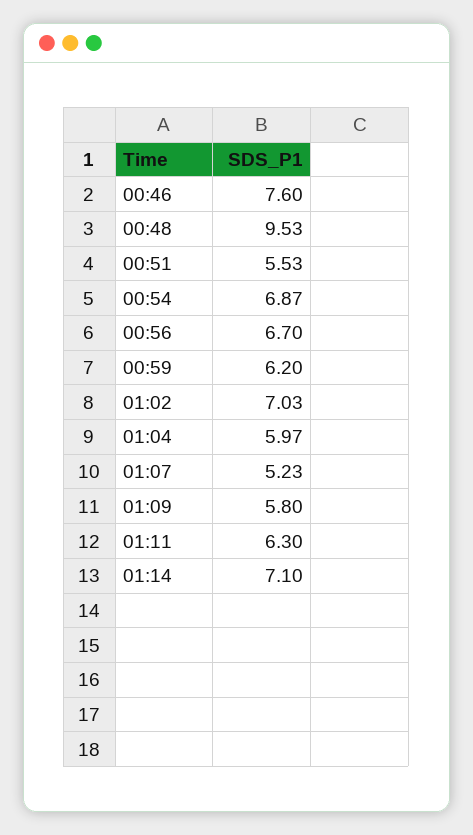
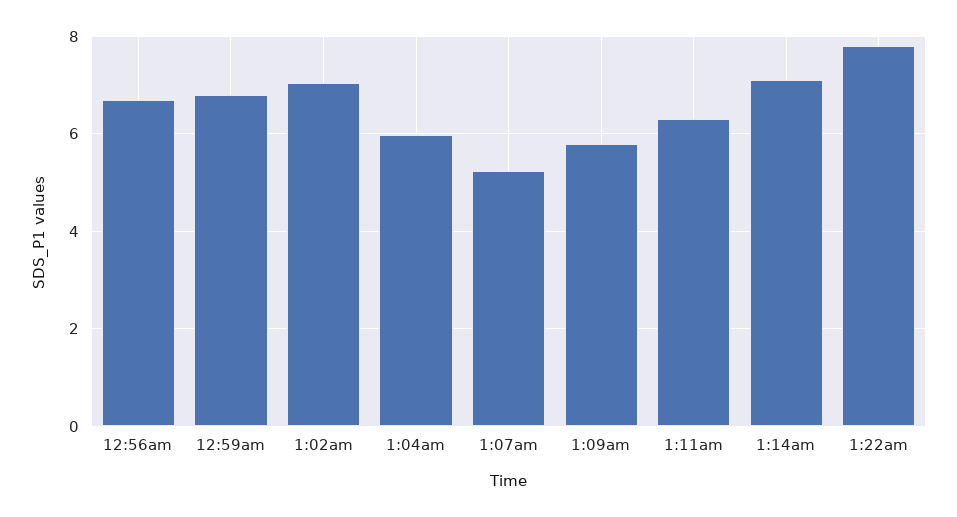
00:46: 7.6 -> none
00:48: 9.53 -> none
00:51: 5.53 -> none
00:54: 6.87 -> none
00:59: 6.2 -> 6.8
1:22am: none -> 7.8

